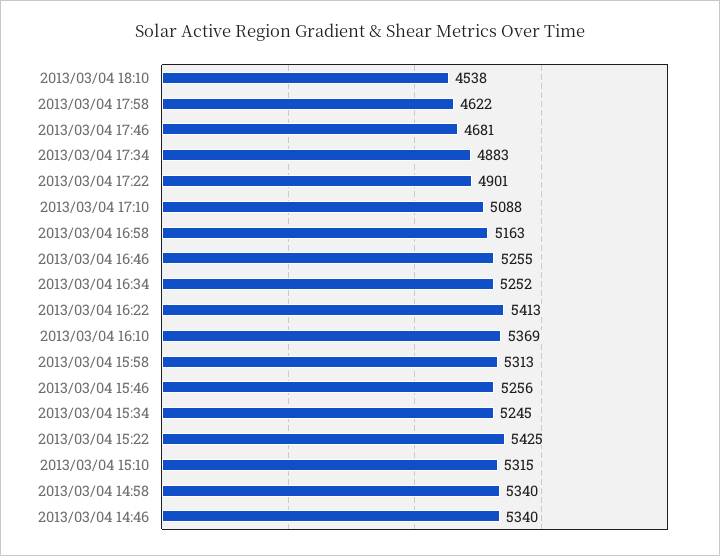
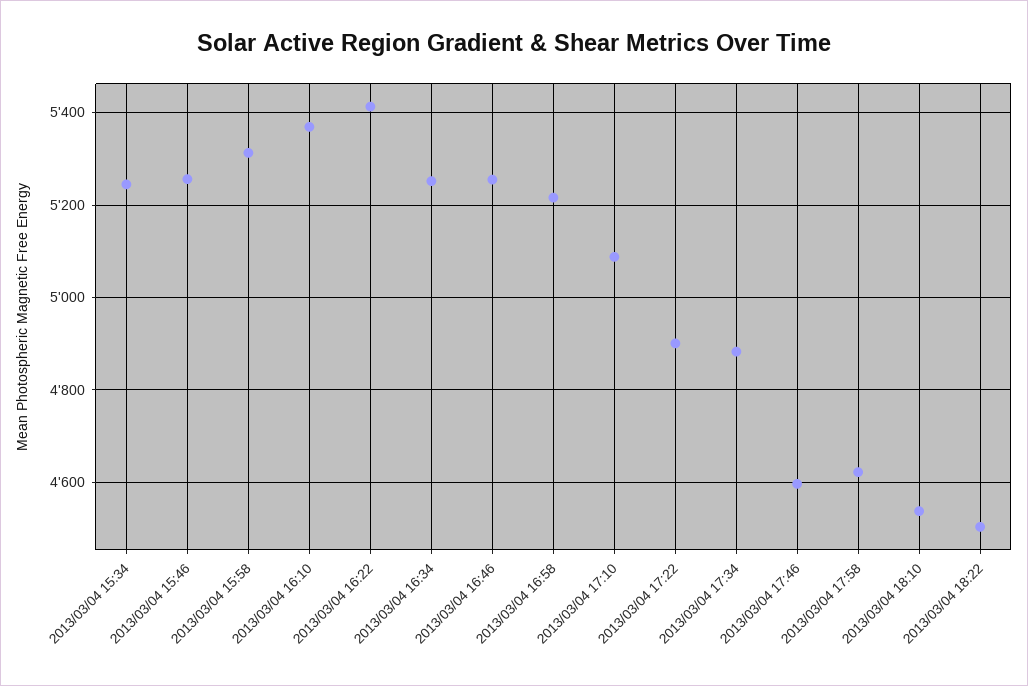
2013/03/04 17:46: 4681 -> 4600
2013/03/04 16:58: 5163 -> 5220
2013/03/04 15:22: 5425 -> none
2013/03/04 15:10: 5315 -> none
2013/03/04 14:58: 5340 -> none
2013/03/04 14:46: 5340 -> none
2013/03/04 18:22: none -> 4500

